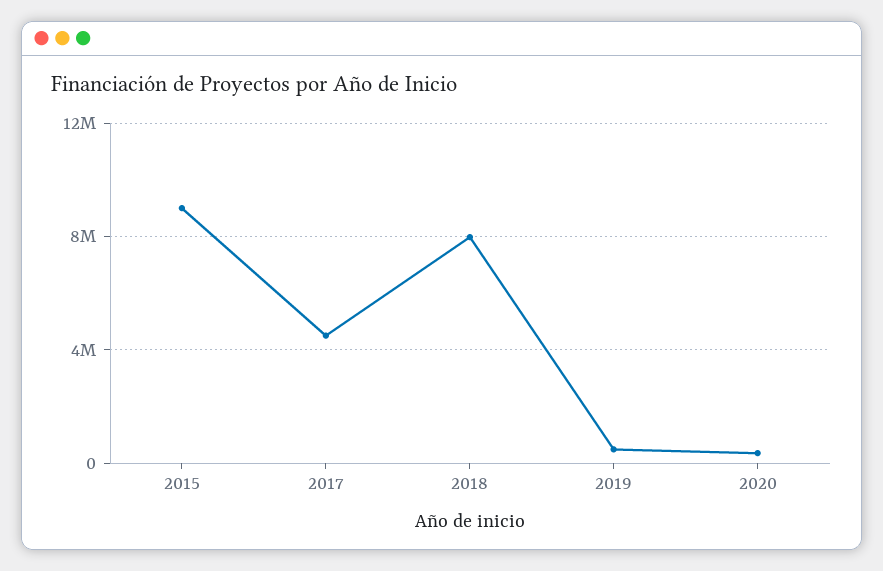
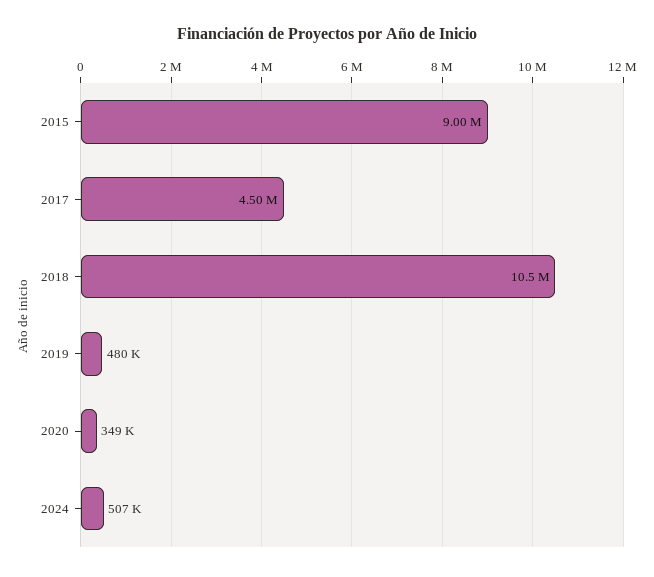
2018: 8000000 -> 10500000
2024: none -> 507000

